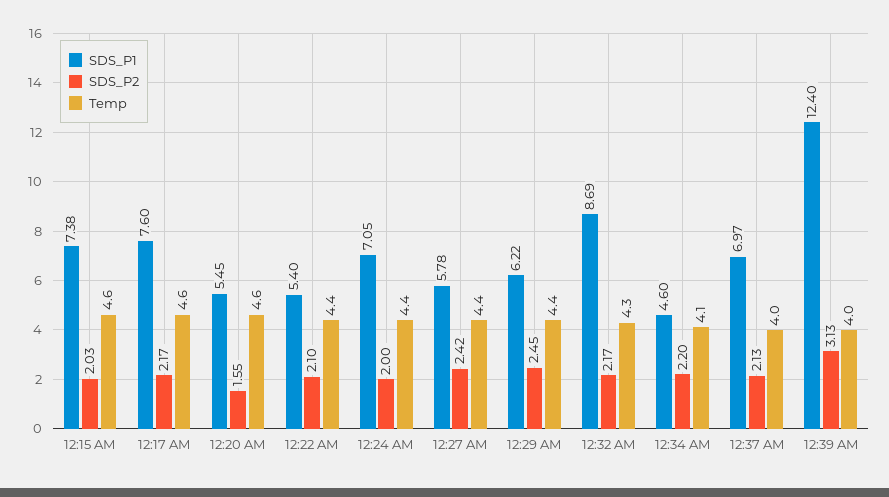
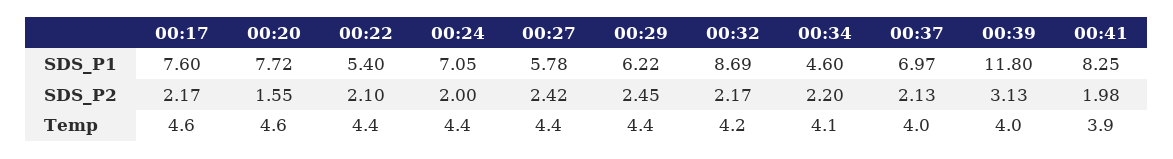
SDS_P1, 12:15 AM: 7.38 -> none
SDS_P2, 12:15 AM: 2.03 -> none
Temp, 12:15 AM: 4.6 -> none
SDS_P1, 12:20 AM: 5.45 -> 7.72
Temp, 12:32 AM: 4.3 -> 4.2
SDS_P1, 12:39 AM: 12.4 -> 11.8
SDS_P1, 00:41: none -> 8.25
SDS_P2, 00:41: none -> 1.98
Temp, 00:41: none -> 3.9

